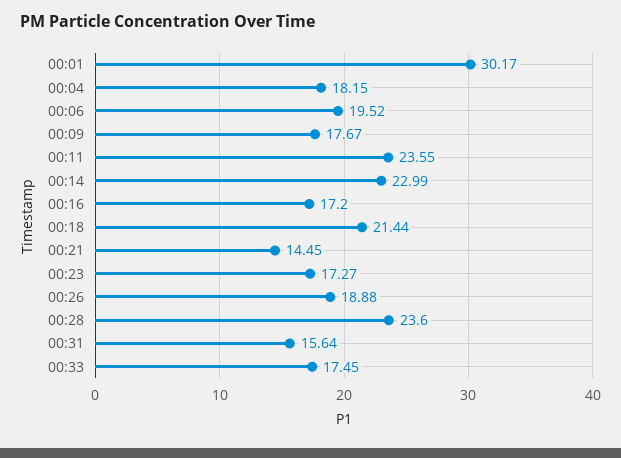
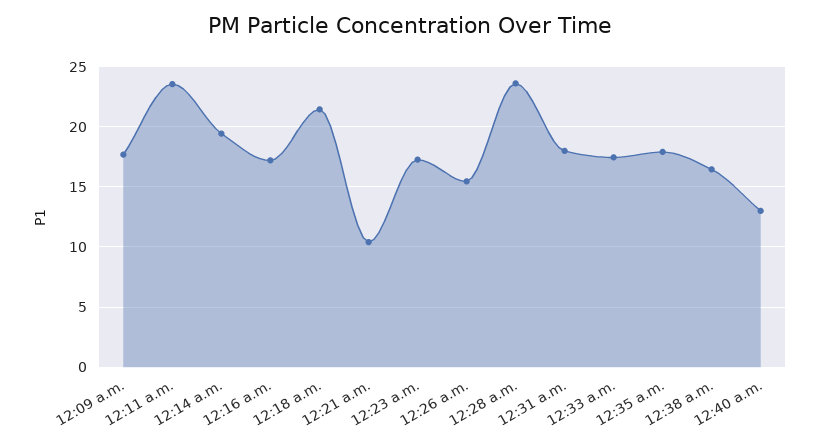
00:01: 30.17 -> none
00:04: 18.15 -> none
00:06: 19.52 -> none
00:14: 22.99 -> 19.5
00:21: 14.45 -> 10.5
00:26: 18.88 -> 15.5
00:31: 15.64 -> 18
12:35 a.m.: none -> 18
12:38 a.m.: none -> 16.5
12:40 a.m.: none -> 13

